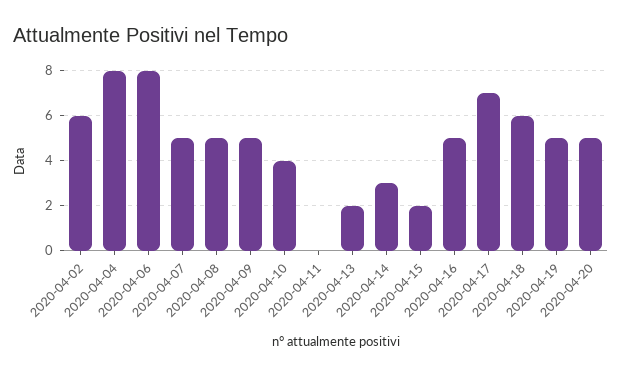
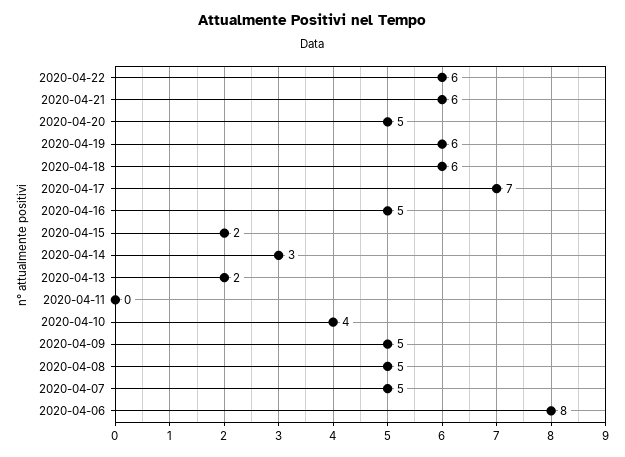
2020-04-02: 6 -> none
2020-04-04: 8 -> none
2020-04-19: 5 -> 6
2020-04-22: none -> 6
2020-04-21: none -> 6

